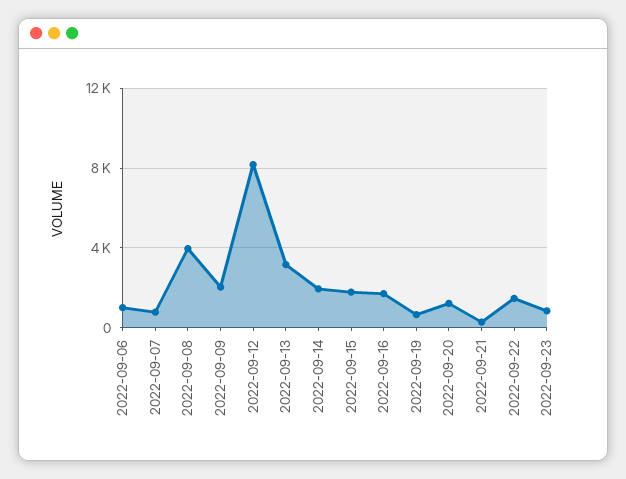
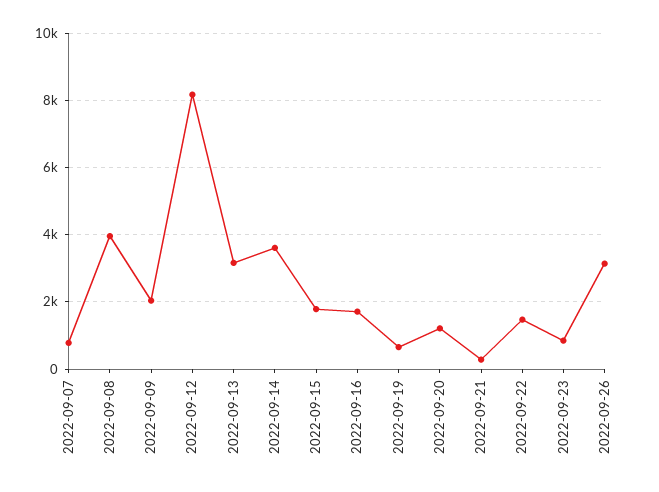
2022-09-06: 1000 -> none
2022-09-14: 2000 -> 3600
2022-09-26: none -> 3200

